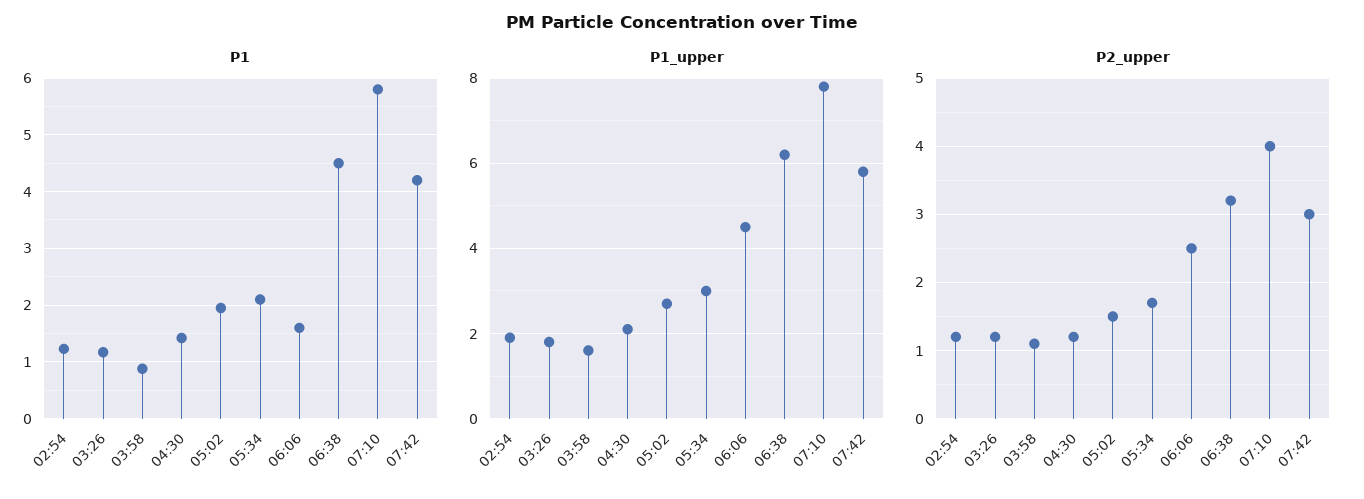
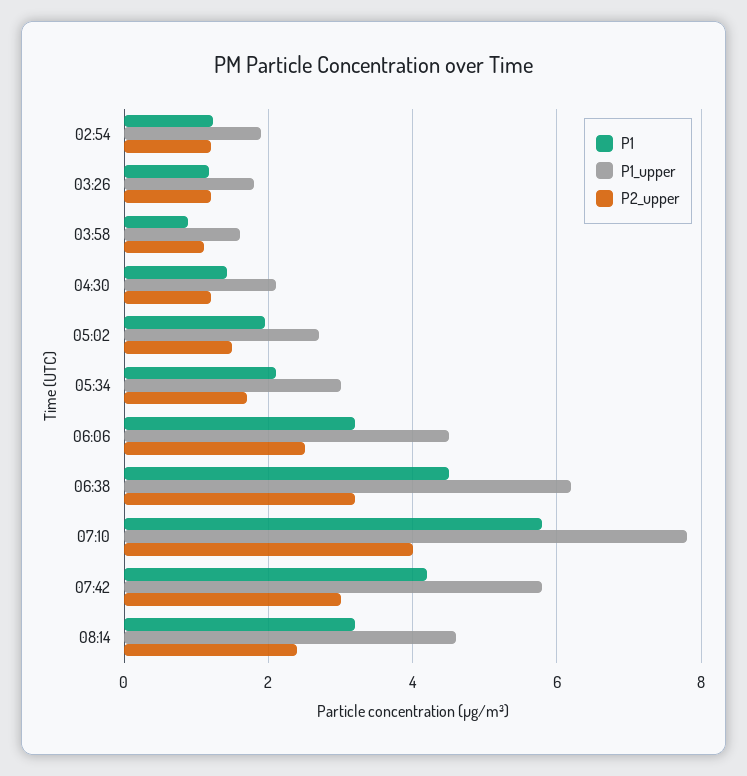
P1, 06:06: 1.6 -> 3.2
P1, 08:14: none -> 3.2
P1_upper, 08:14: none -> 4.6
P2_upper, 08:14: none -> 2.4

